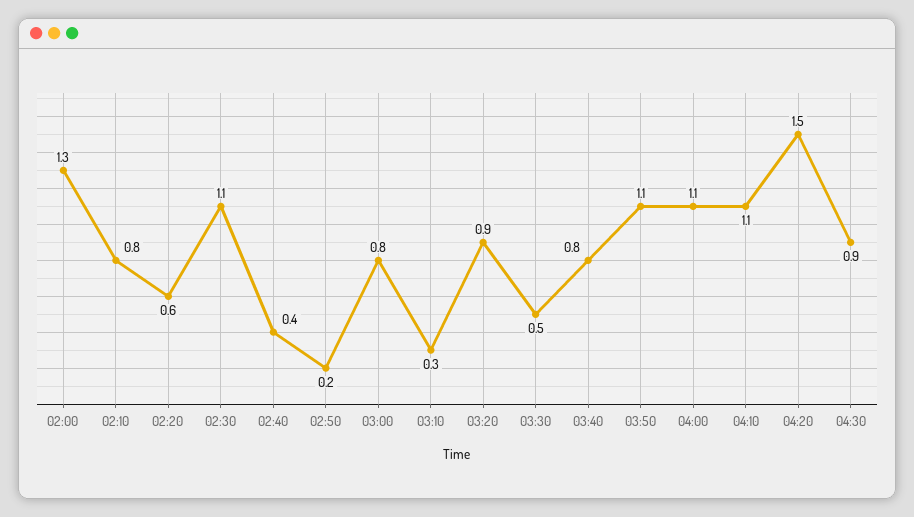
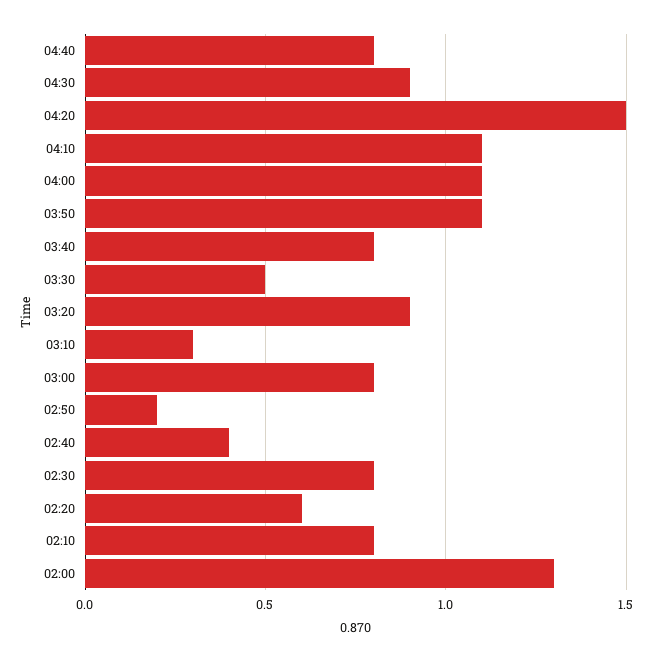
02:30: 1.1 -> 0.8
04:40: none -> 0.8

